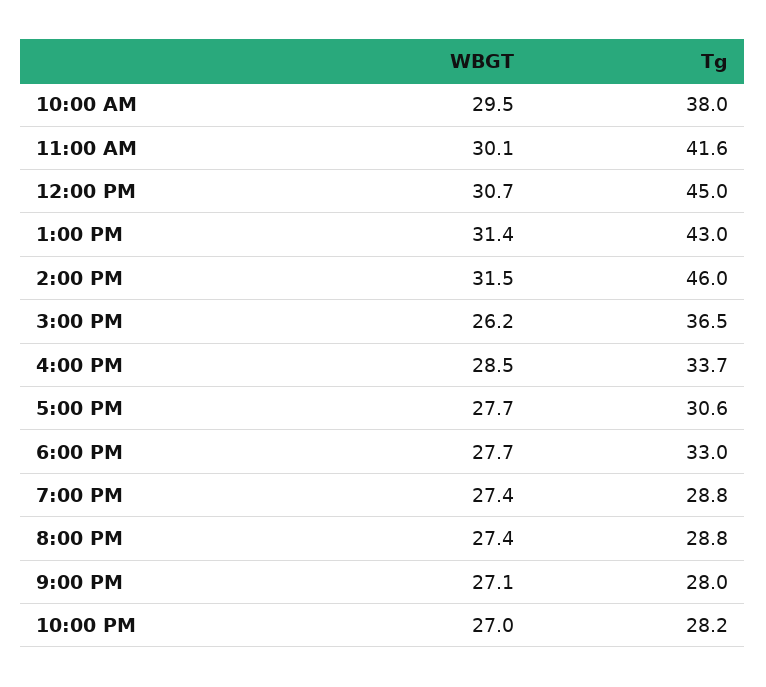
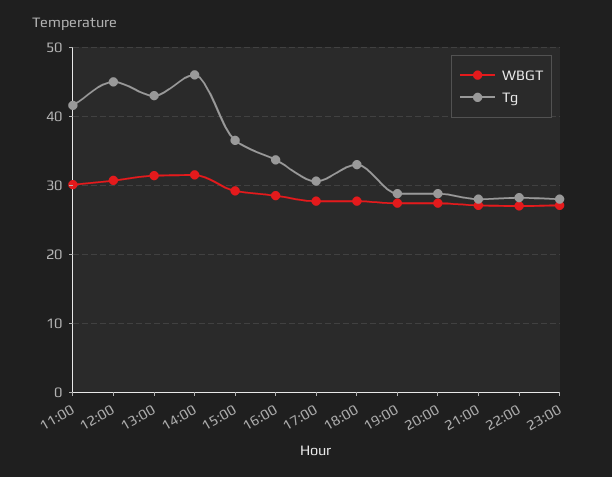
WBGT, 10:00 AM: 29.5 -> none
Tg, 10:00 AM: 38 -> none
WBGT, 3:00 PM: 26.2 -> 29
WBGT, 23:00: none -> 27
Tg, 23:00: none -> 28

